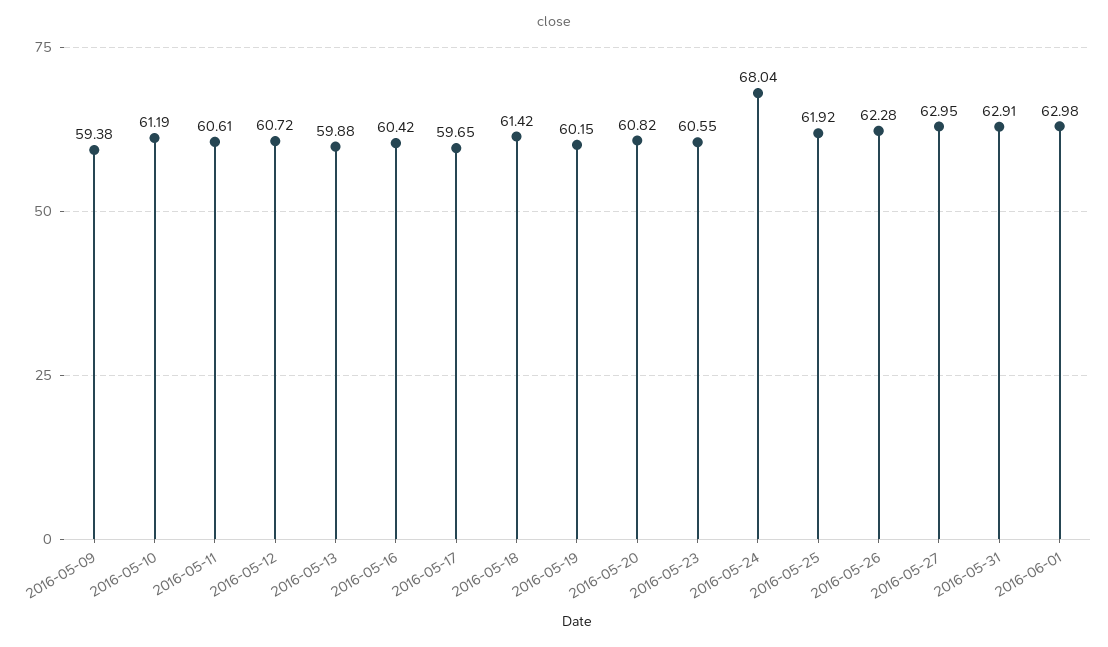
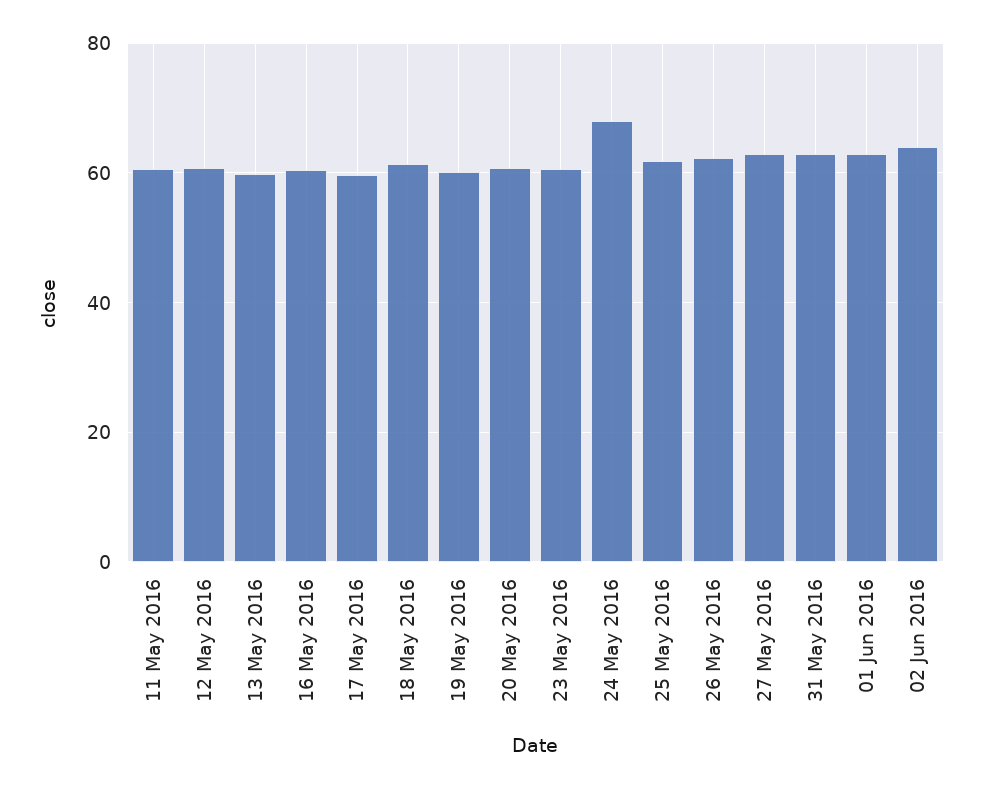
2016-05-09: 59.38 -> none
2016-05-10: 61.19 -> none
02 Jun 2016: none -> 64

